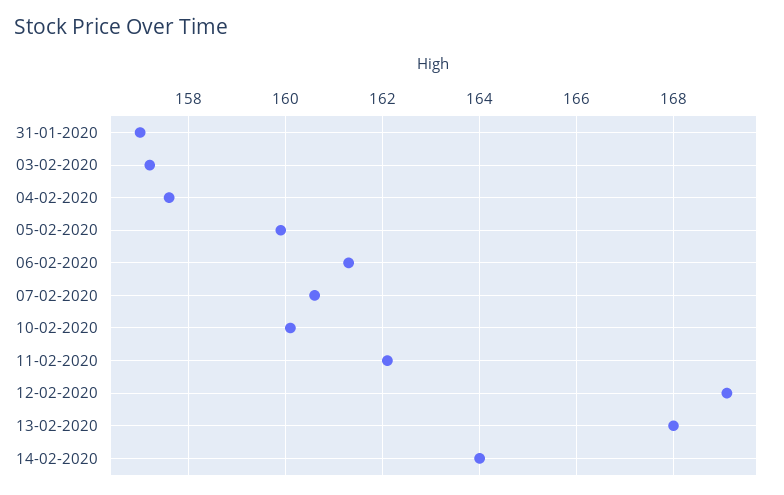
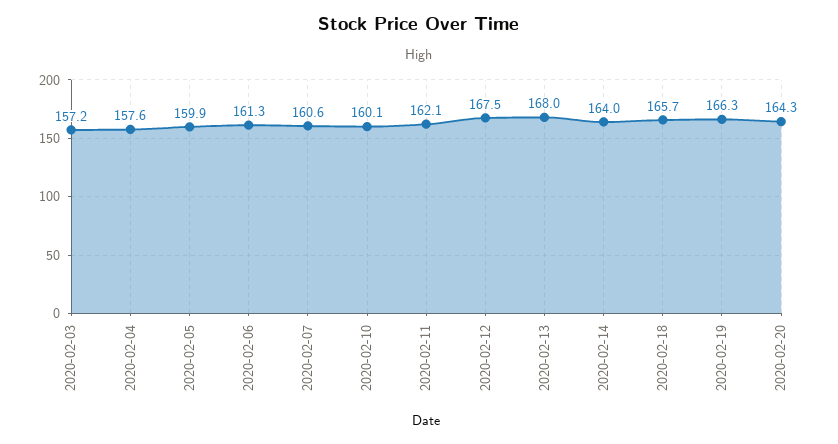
31-01-2020: 157 -> none
12-02-2020: 169 -> 167.5
2020-02-18: none -> 165.7
2020-02-19: none -> 166.3
2020-02-20: none -> 164.3

